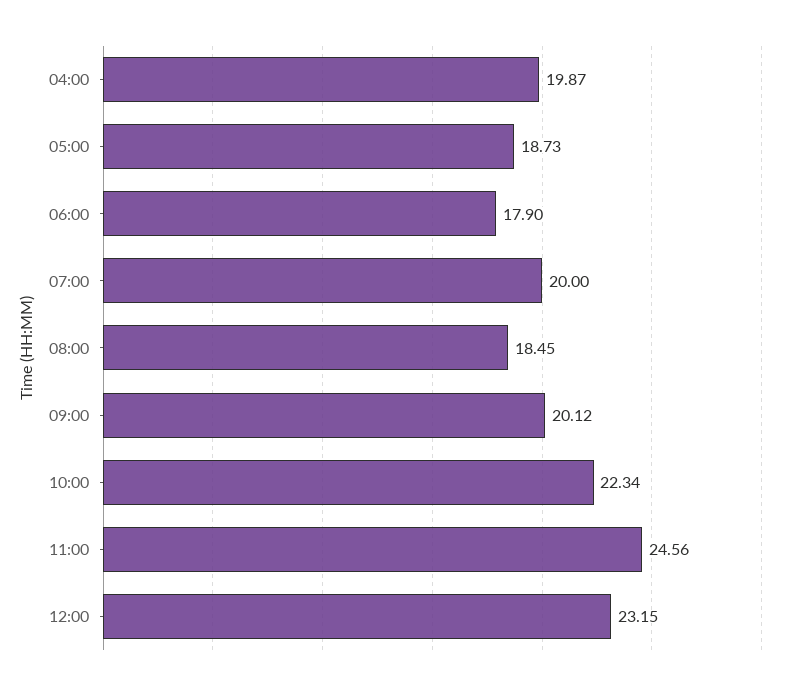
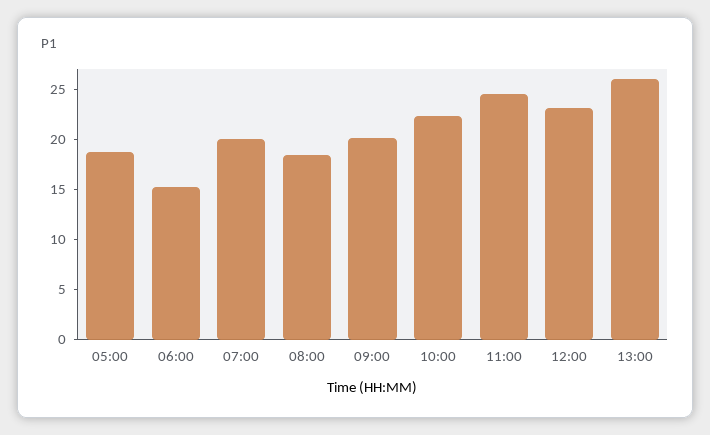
04:00: 19.87 -> none
06:00: 17.9 -> 15
13:00: none -> 26

